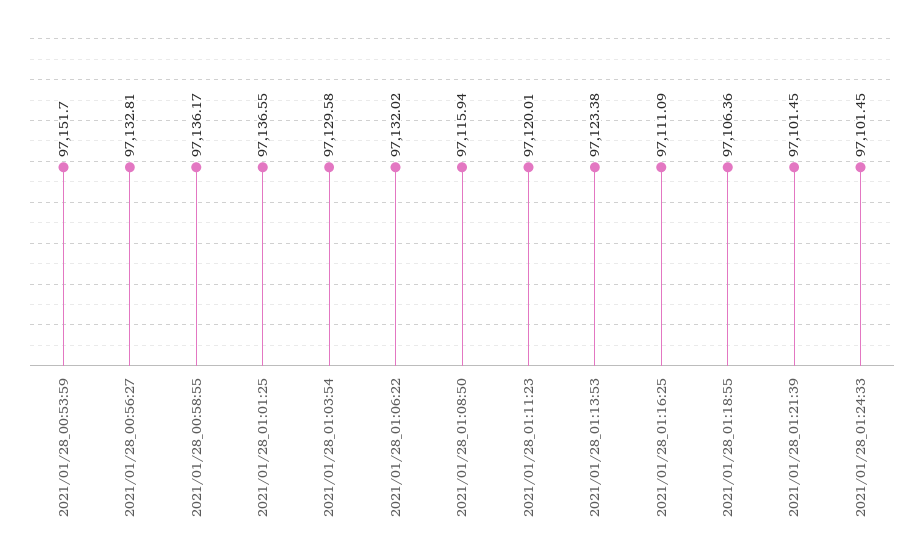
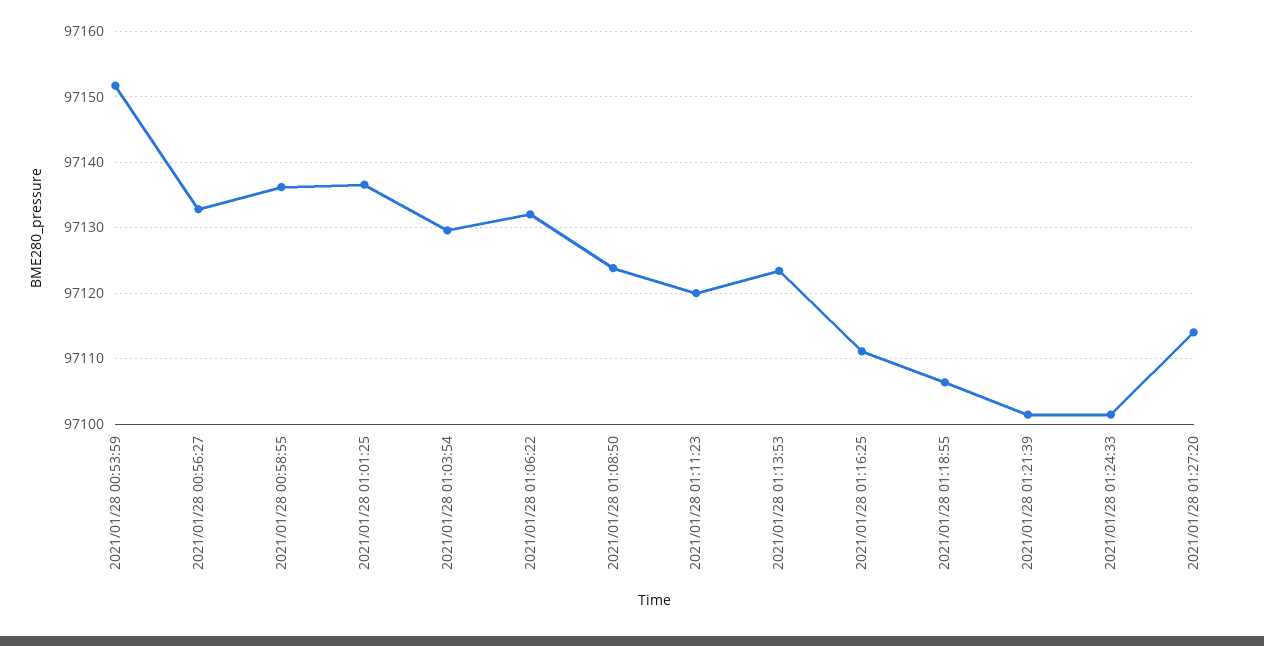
2021/01/28_01:08:50: 97115.94 -> 97124
2021/01/28 01:27:20: none -> 97114

